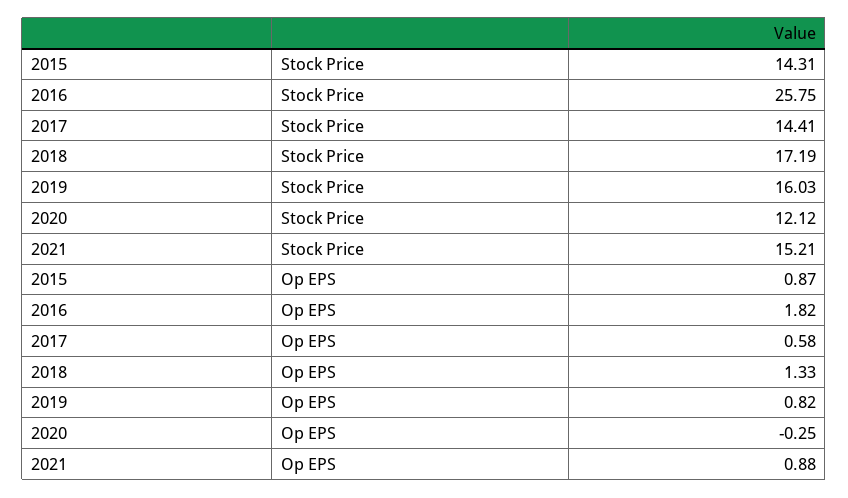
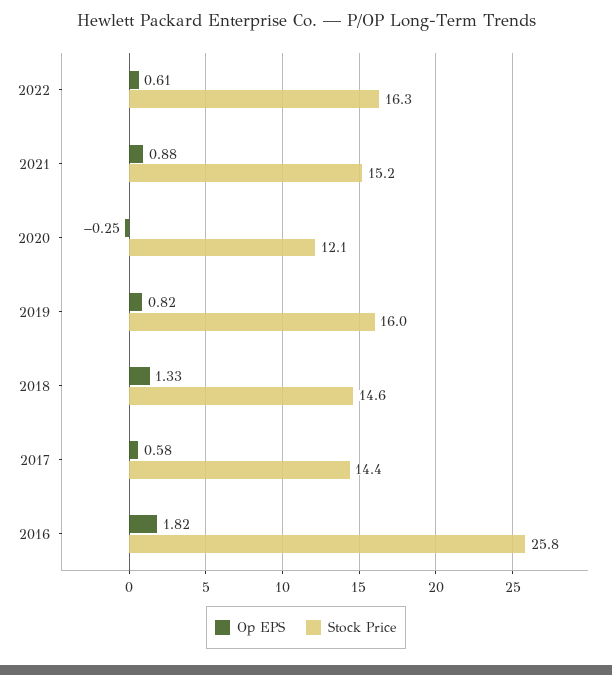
Stock Price, 2015: 14.31 -> none
Stock Price, 2018: 17.19 -> 14.6
Op EPS, 2015: 0.87 -> none
Op EPS, 2022: none -> 0.61
Stock Price, 2022: none -> 16.3

